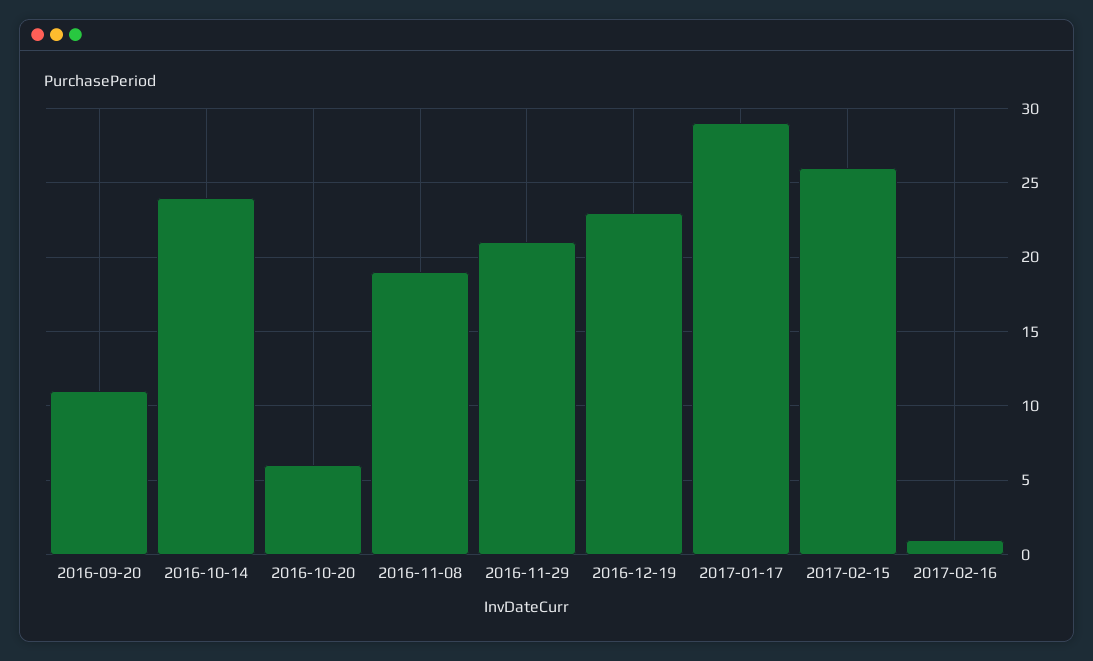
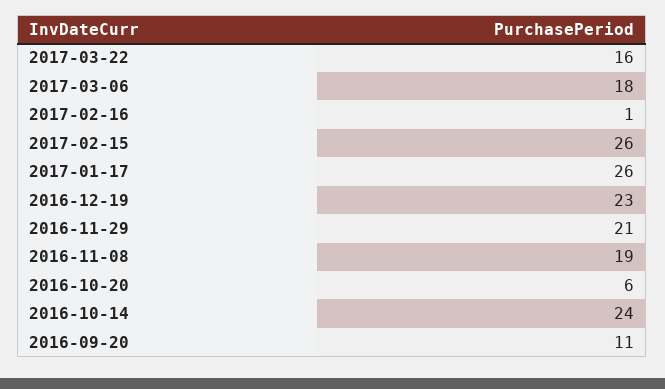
2017-01-17: 29 -> 26
2017-03-22: none -> 16
2017-03-06: none -> 18

